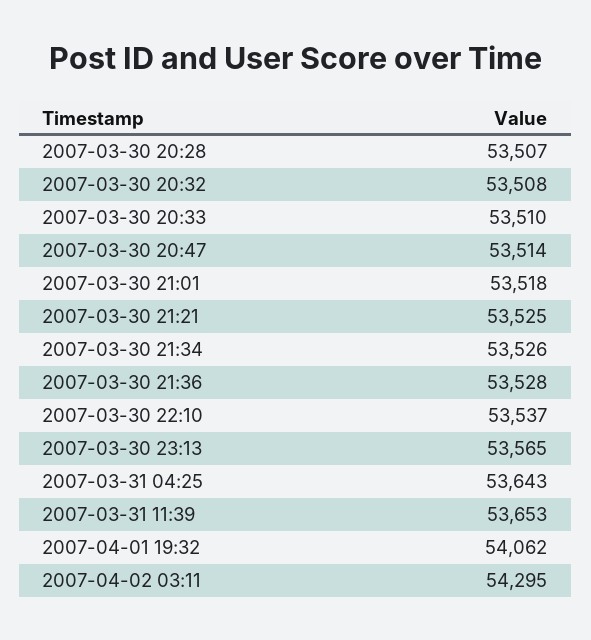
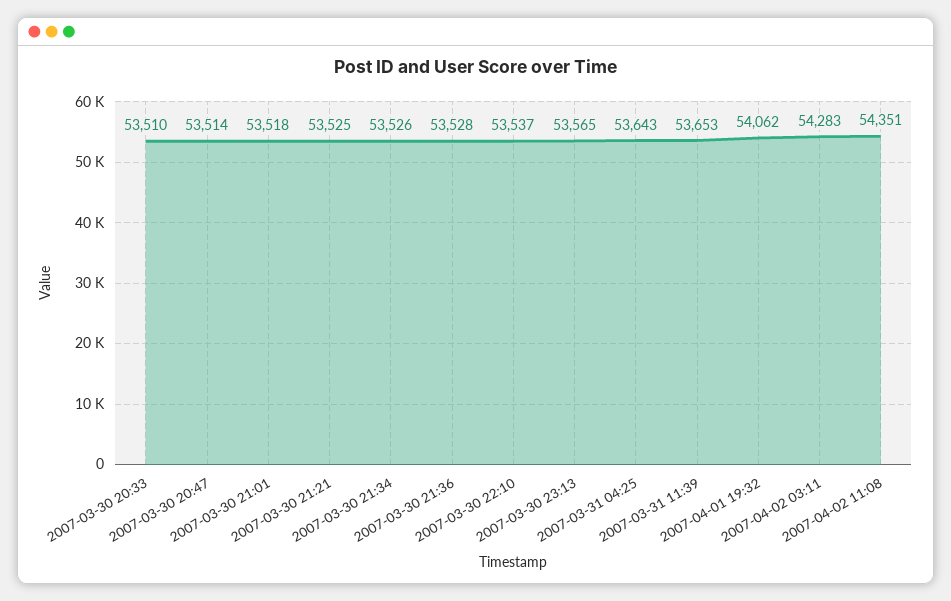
2007-03-30 20:28: 53507 -> none
2007-03-30 20:32: 53508 -> none
2007-04-02 03:11: 54295 -> 54283
2007-04-02 11:08: none -> 54351

